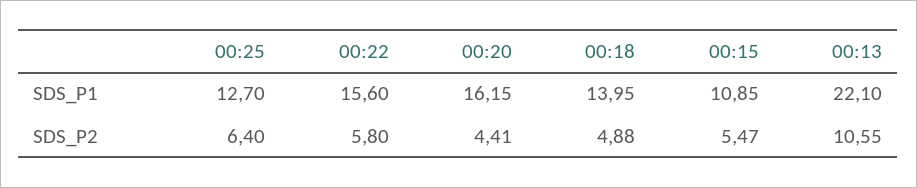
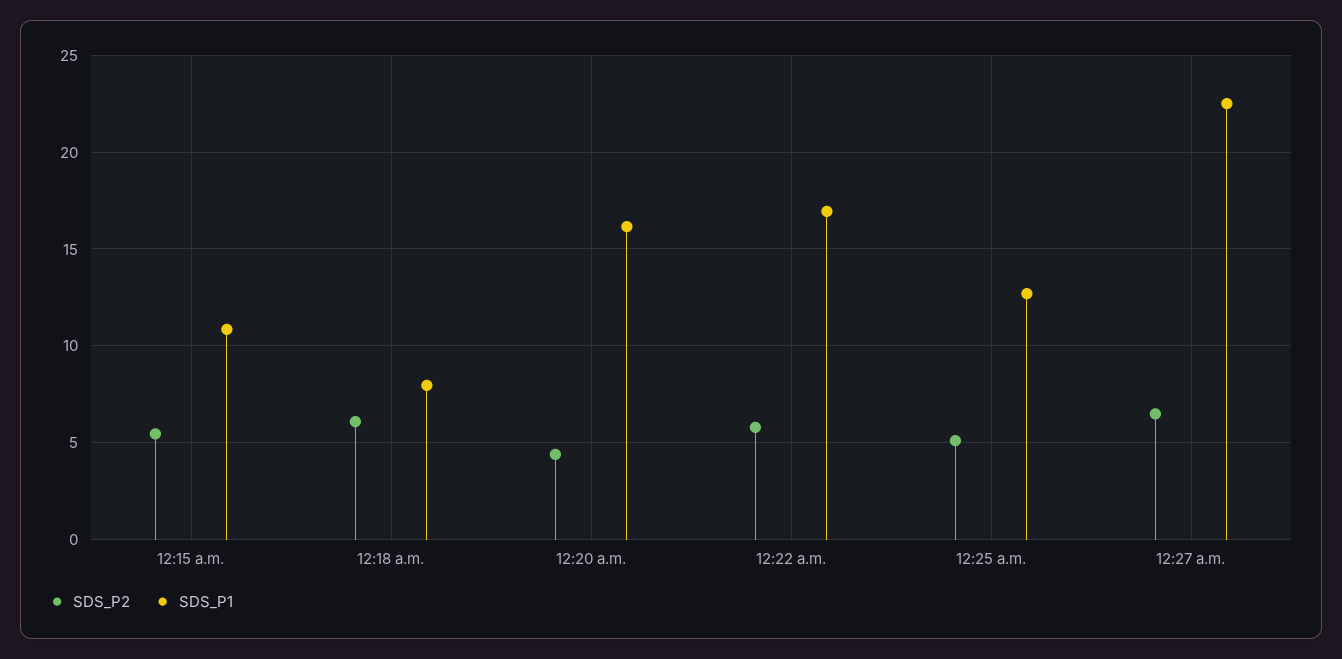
SDS_P1, 00:22: 15.6 -> 17
SDS_P1, 00:18: 13.95 -> 8
SDS_P1, 00:13: 22.1 -> none
SDS_P2, 00:25: 6.4 -> 5
SDS_P2, 00:18: 4.88 -> 6
SDS_P2, 00:13: 10.55 -> none
SDS_P2, 12:27 a.m.: none -> 6.5
SDS_P1, 12:27 a.m.: none -> 22.5

